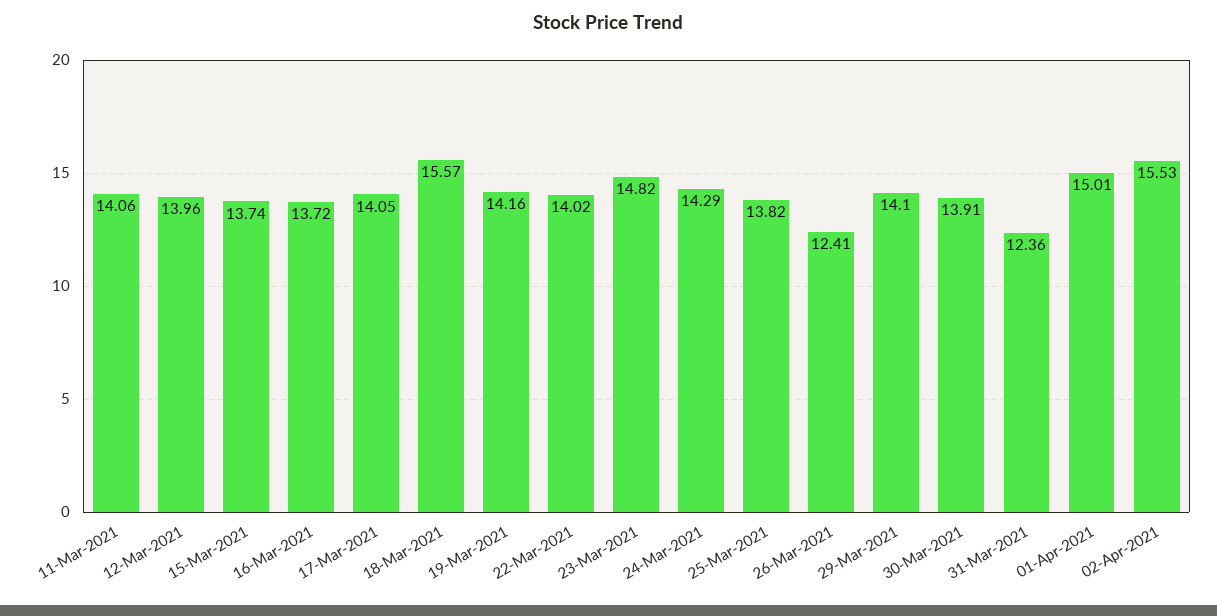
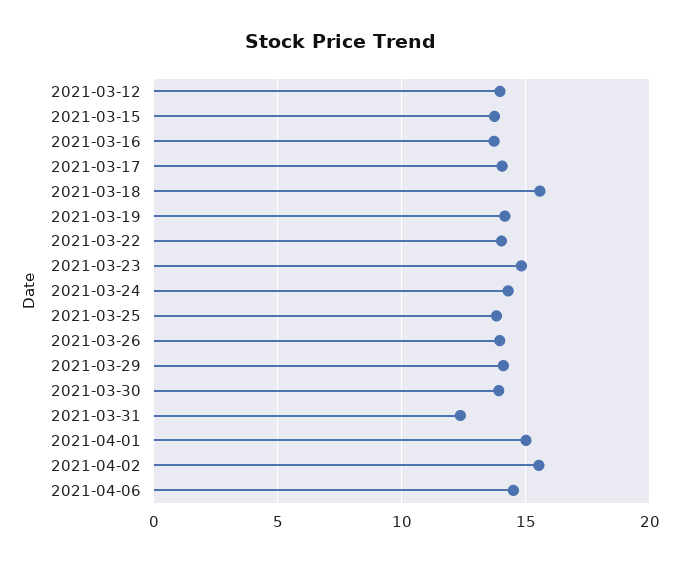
11-Mar-2021: 14.06 -> none
26-Mar-2021: 12.41 -> 14
2021-04-06: none -> 14.5

